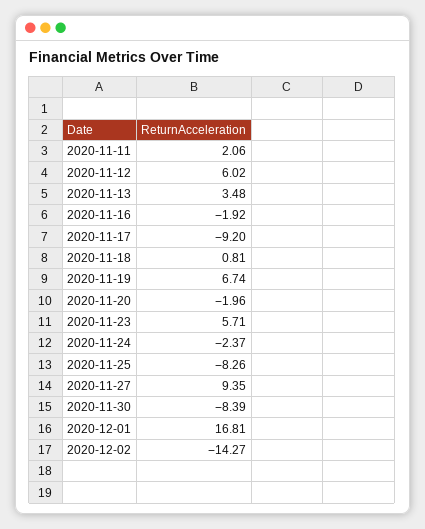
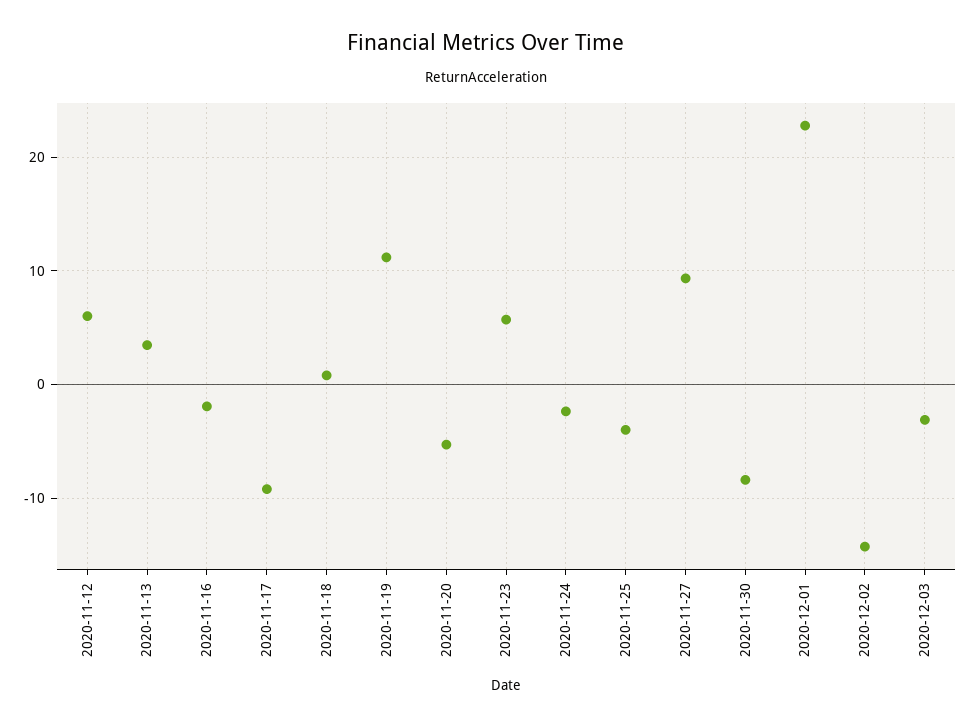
2020-11-11: 2.06 -> none
2020-11-19: 6.74 -> 11
2020-11-20: -1.96 -> -5
2020-11-25: -8.26 -> -4
2020-12-01: 16.81 -> 23
2020-12-03: none -> -3

